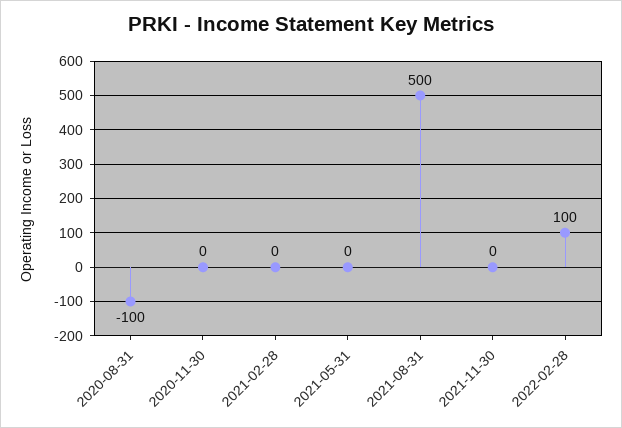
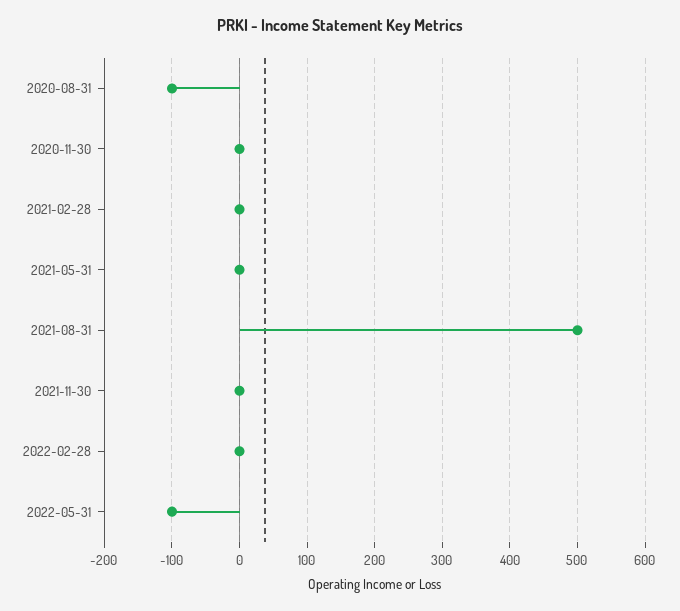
2022-02-28: 100 -> 0
2022-05-31: none -> -100

